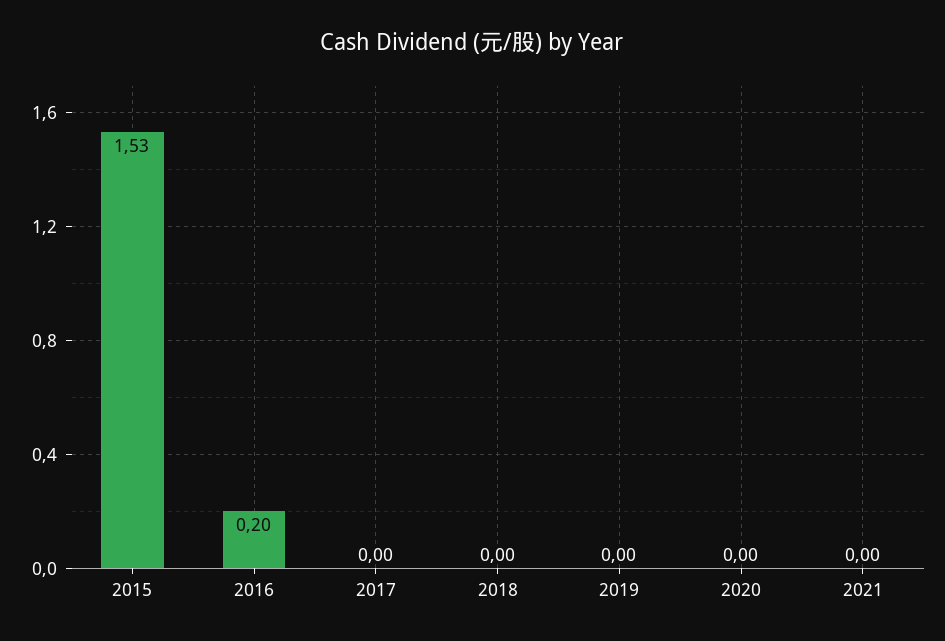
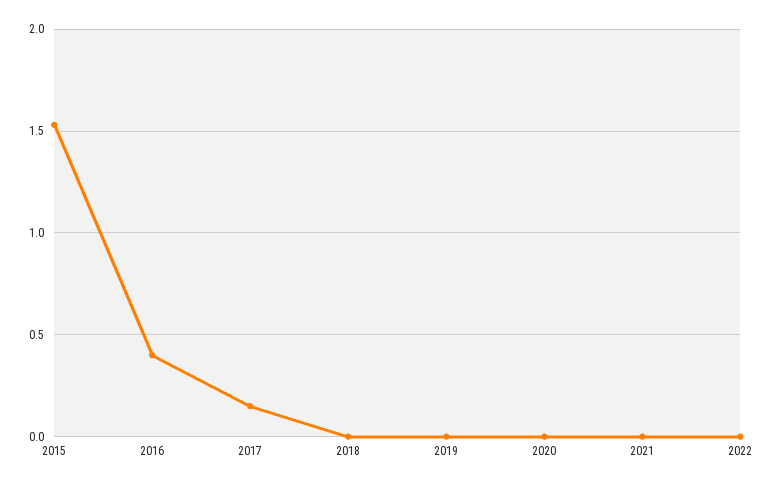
2016: 0.2 -> 0.4
2017: 0 -> 0.15
2022: none -> 0

